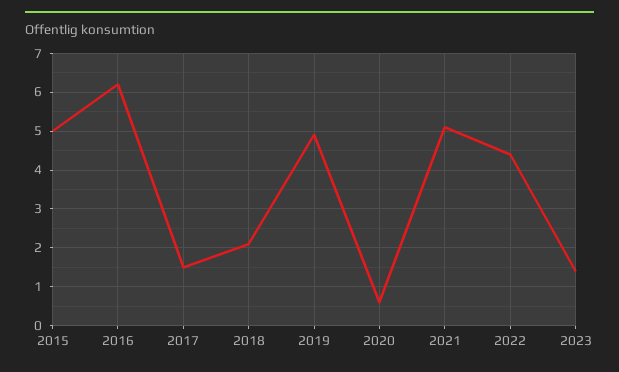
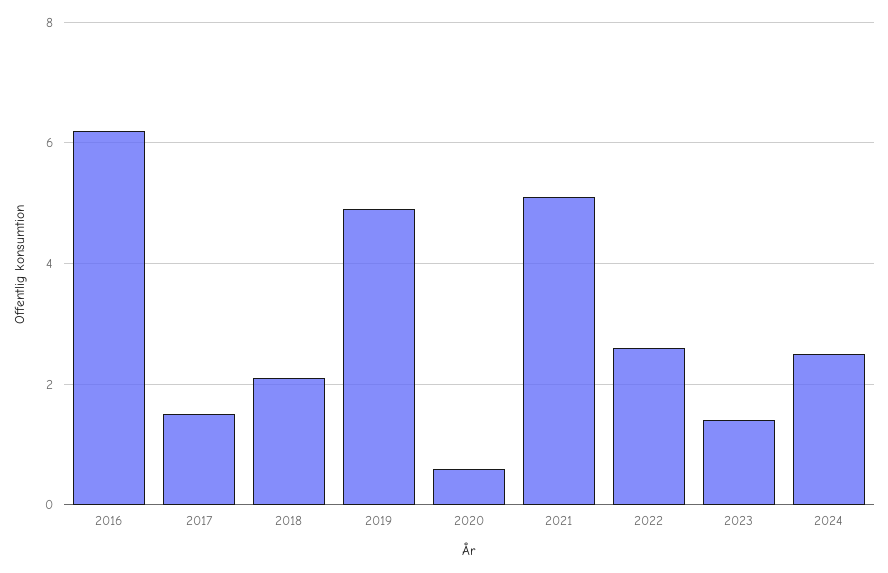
2015: 5 -> none
2022: 4.5 -> 2.5
2024: none -> 2.5

